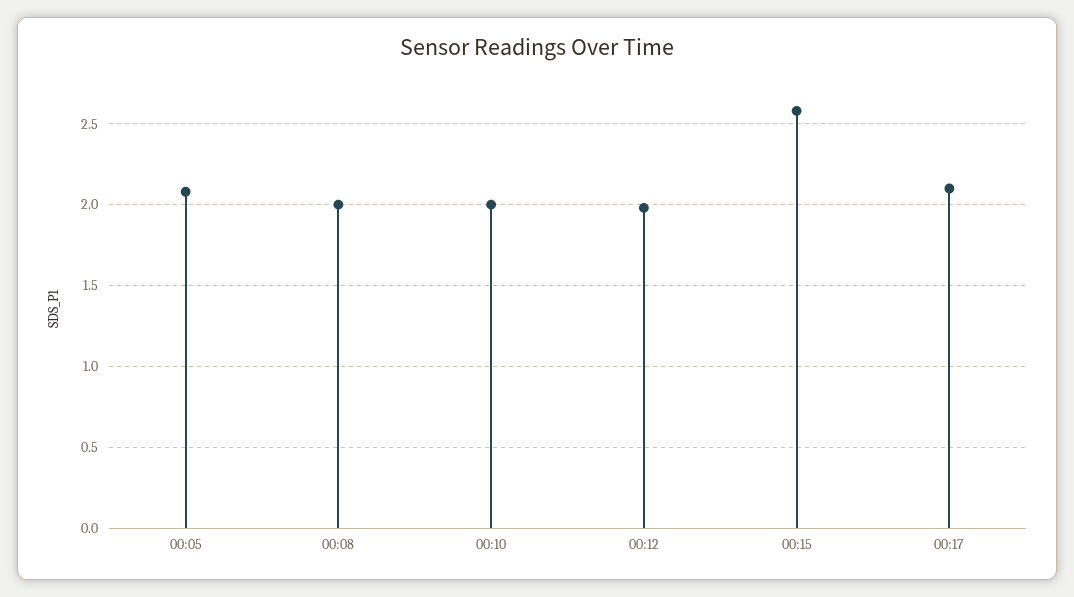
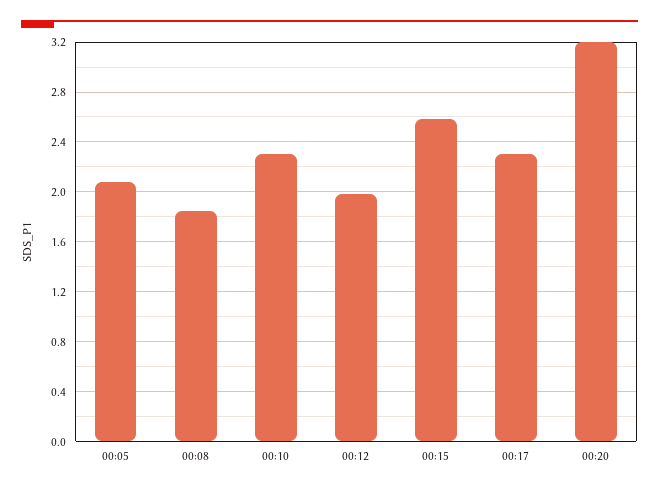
00:08: 2 -> 1.85
00:10: 2 -> 2.3
00:17: 2.1 -> 2.3
00:20: none -> 3.2

